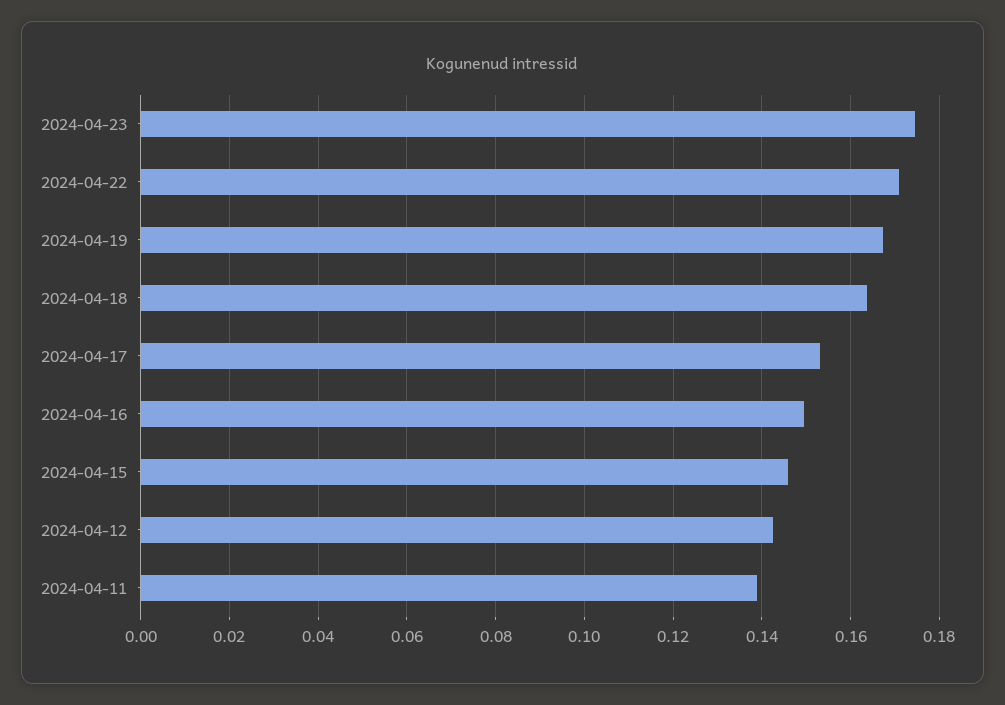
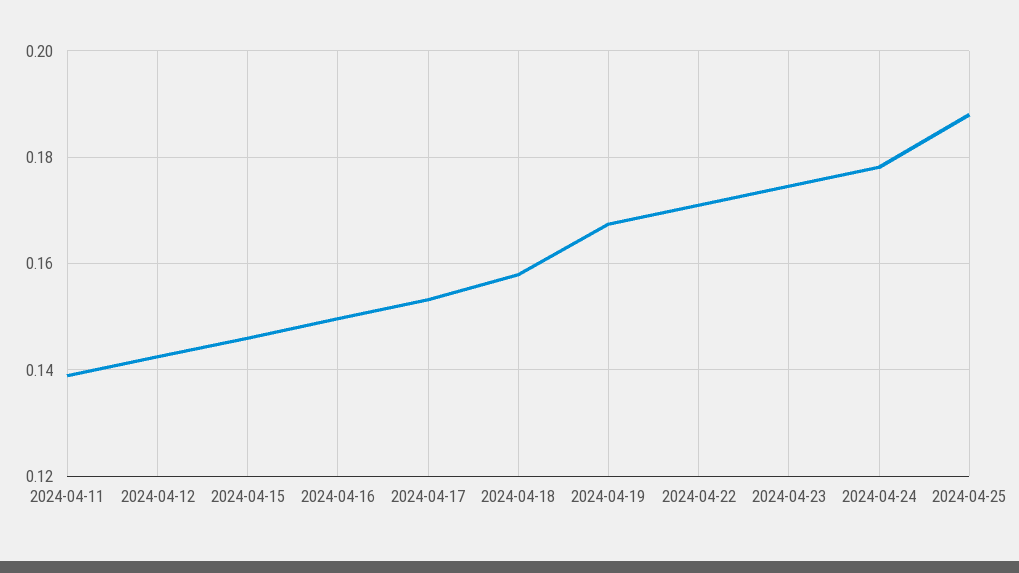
2024-04-18: 0.164 -> 0.158
2024-04-24: none -> 0.178
2024-04-25: none -> 0.188

